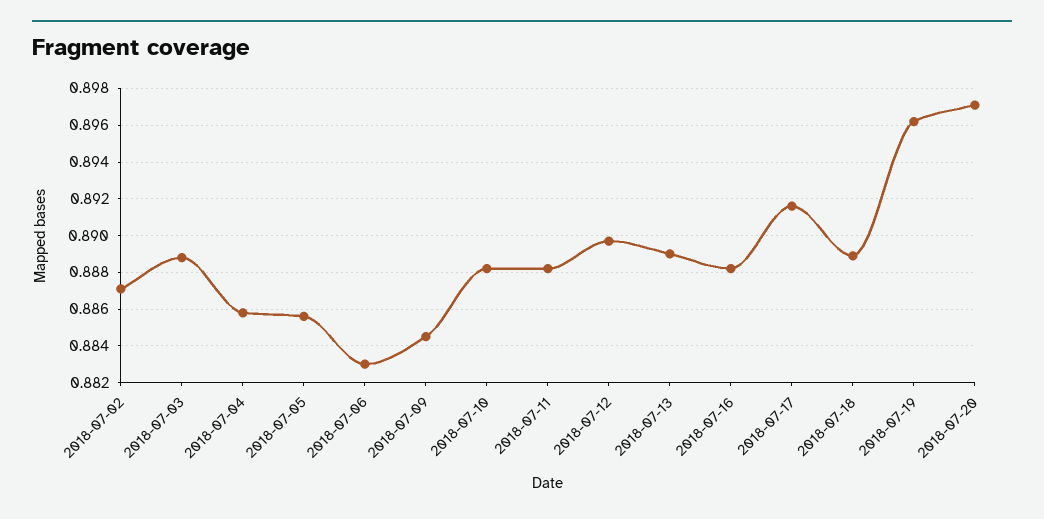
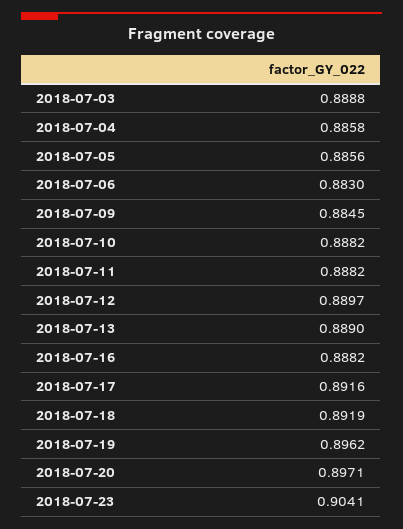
2018-07-02: 0.887 -> none
2018-07-18: 0.889 -> 0.8919
2018-07-23: none -> 0.9041

